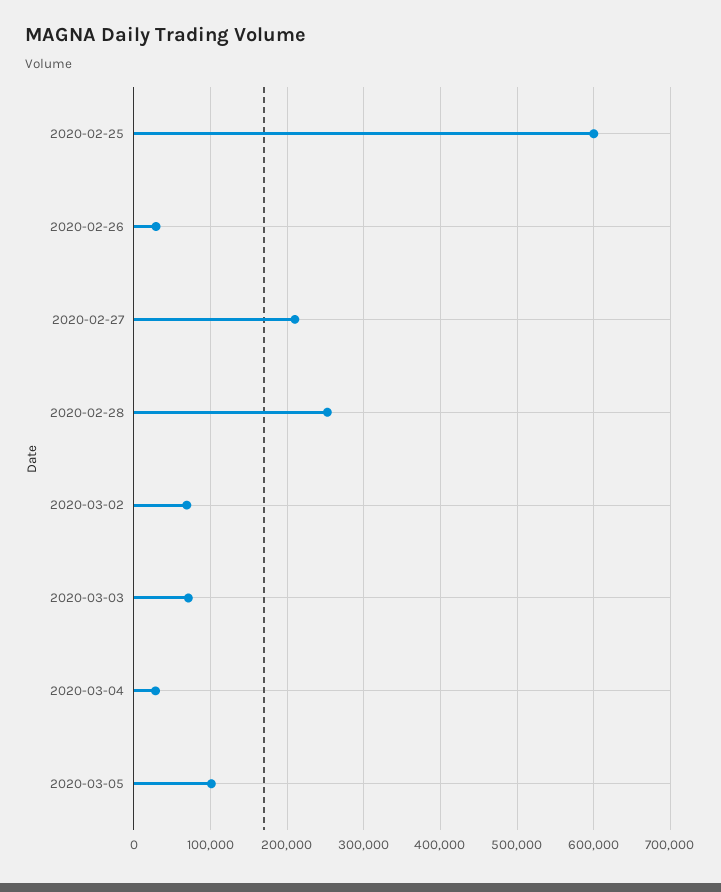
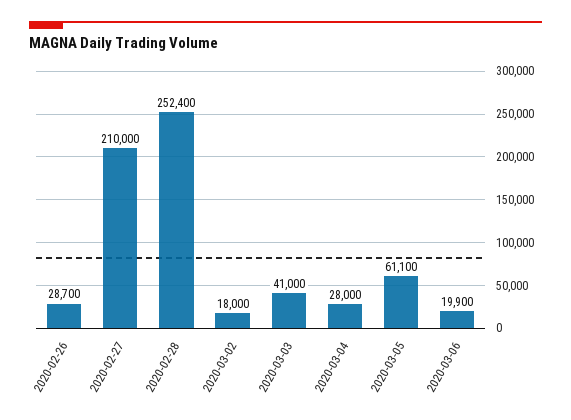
2020-02-25: 600000 -> none
2020-03-02: 70000 -> 18000
2020-03-03: 70000 -> 41000
2020-03-05: 100000 -> 61100
2020-03-06: none -> 19900

